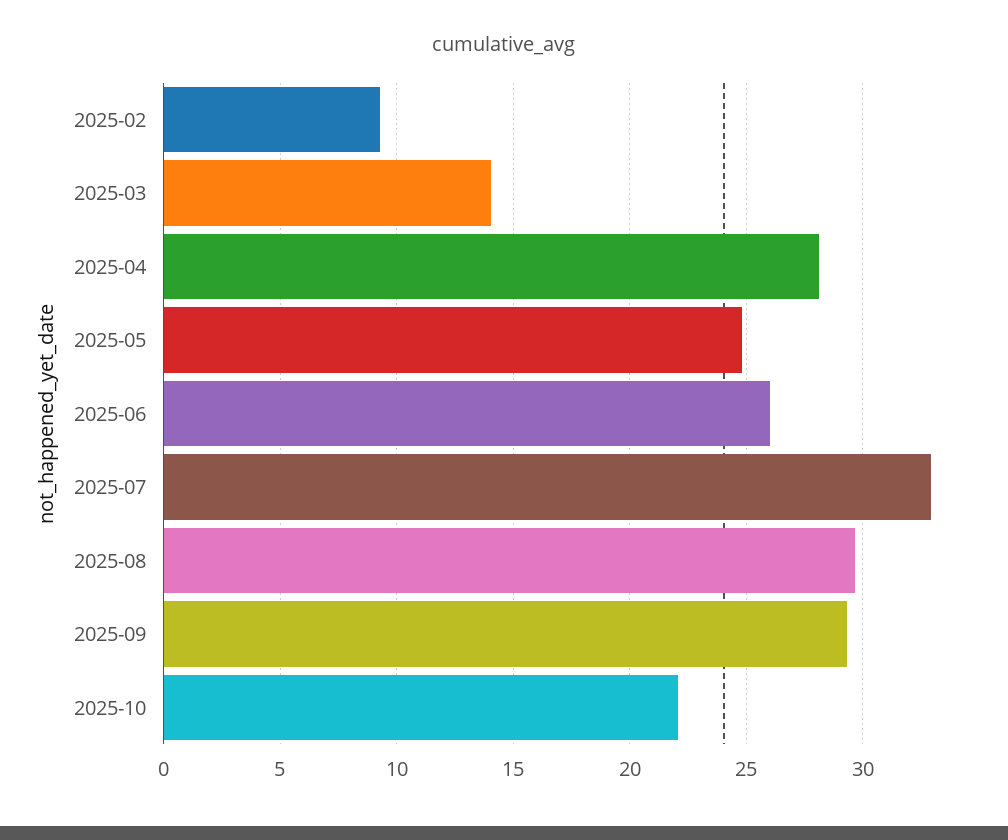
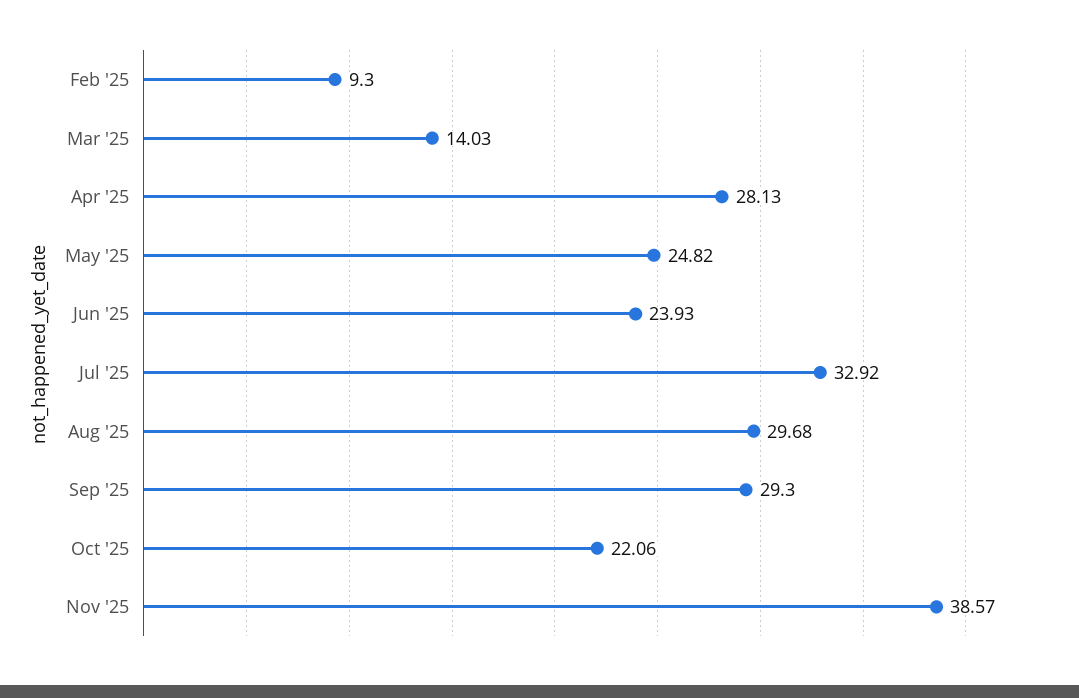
2025-06: 26 -> 23.93
Nov '25: none -> 38.57

